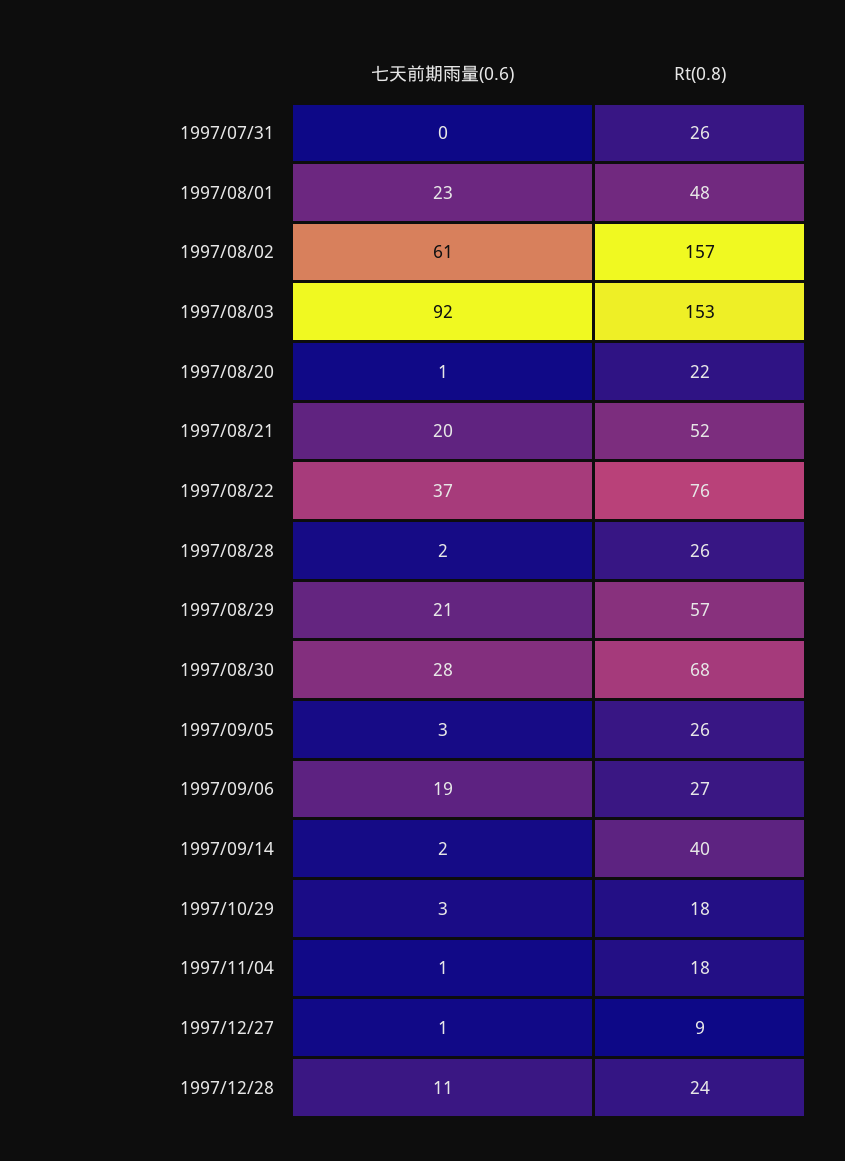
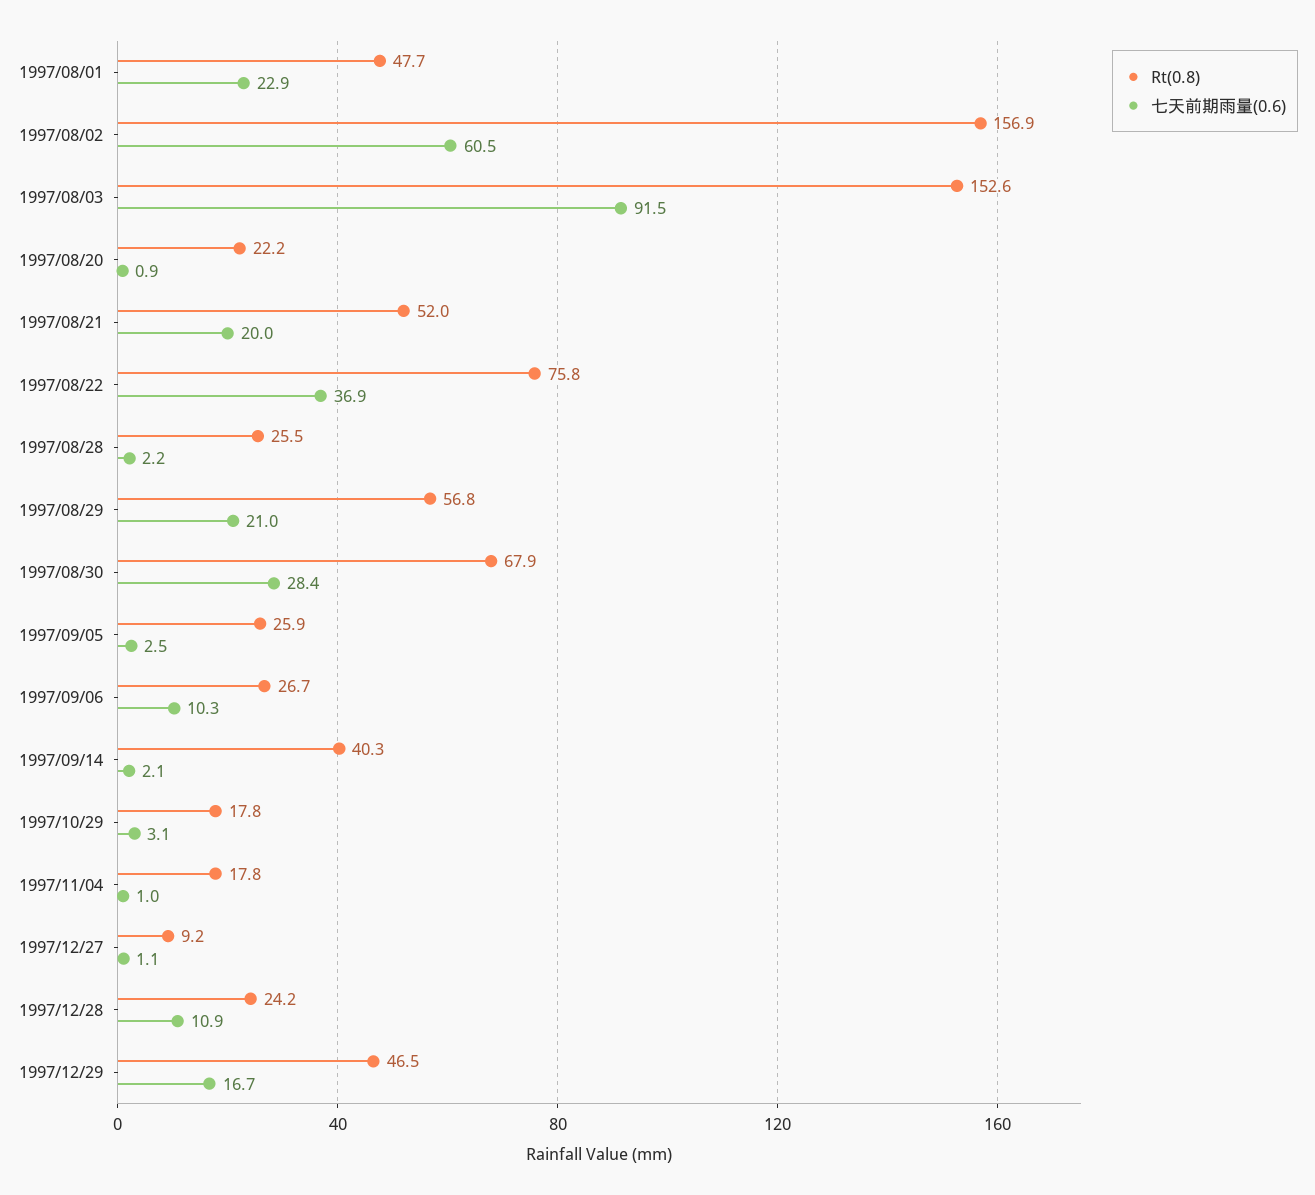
七天前期雨量(0.6), 1997/07/31: 0 -> none
Rt(0.8), 1997/07/31: 26 -> none
七天前期雨量(0.6), 1997/09/06: 19 -> 10.3
Rt(0.8), 1997/12/29: none -> 46.5
七天前期雨量(0.6), 1997/12/29: none -> 16.7

